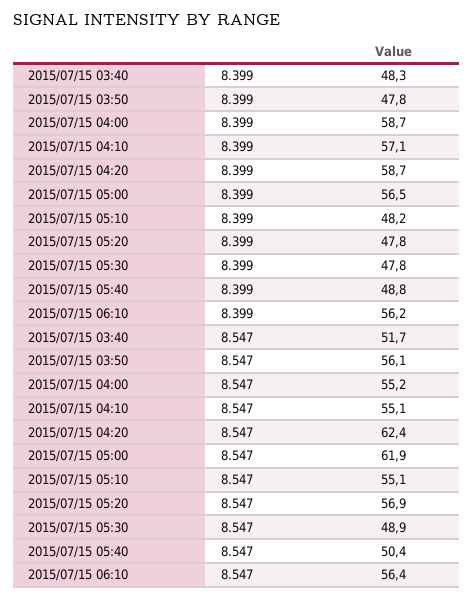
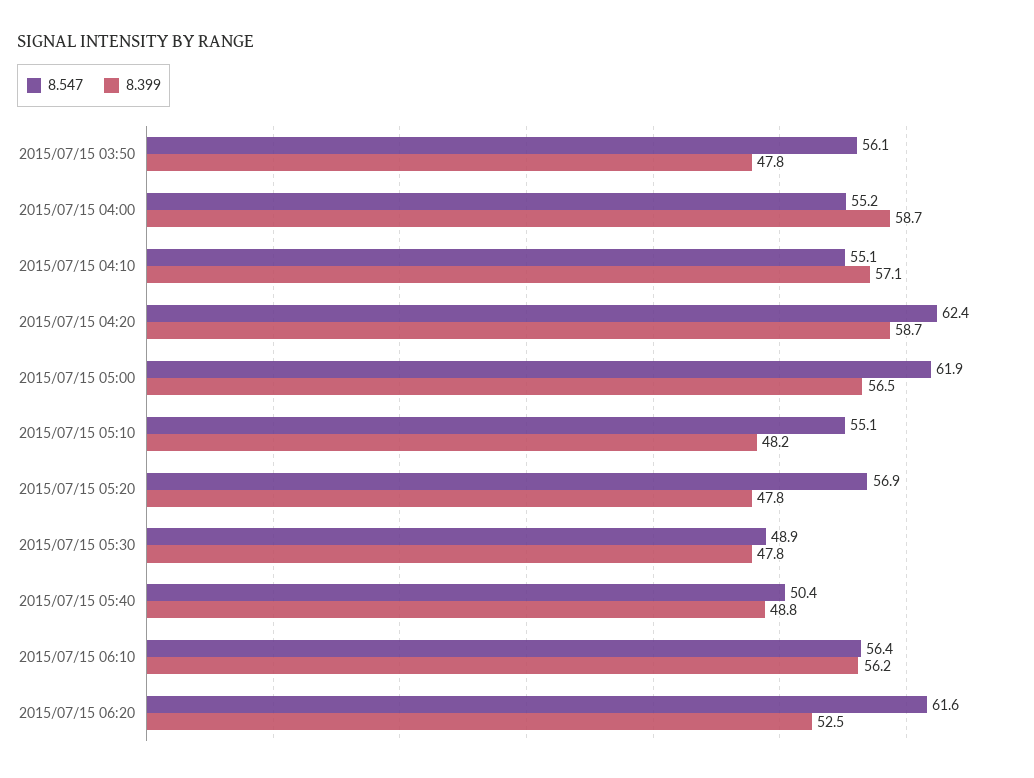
8.399, 2015/07/15 03:40: 48.3 -> none
8.547, 2015/07/15 03:40: 51.7 -> none
8.547, 2015/07/15 06:20: none -> 61.6
8.399, 2015/07/15 06:20: none -> 52.5

